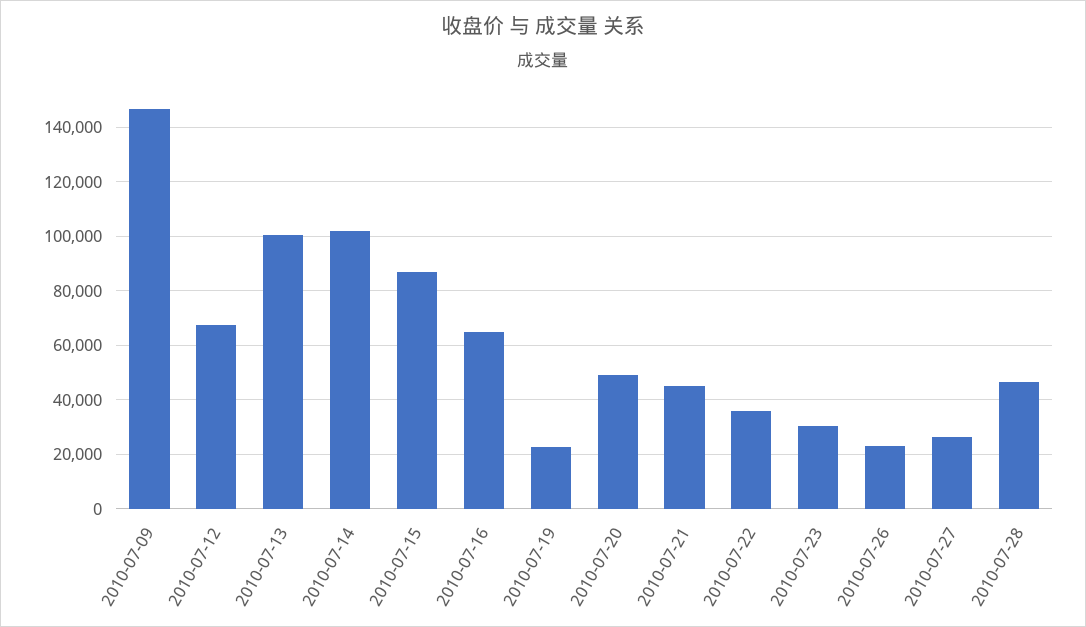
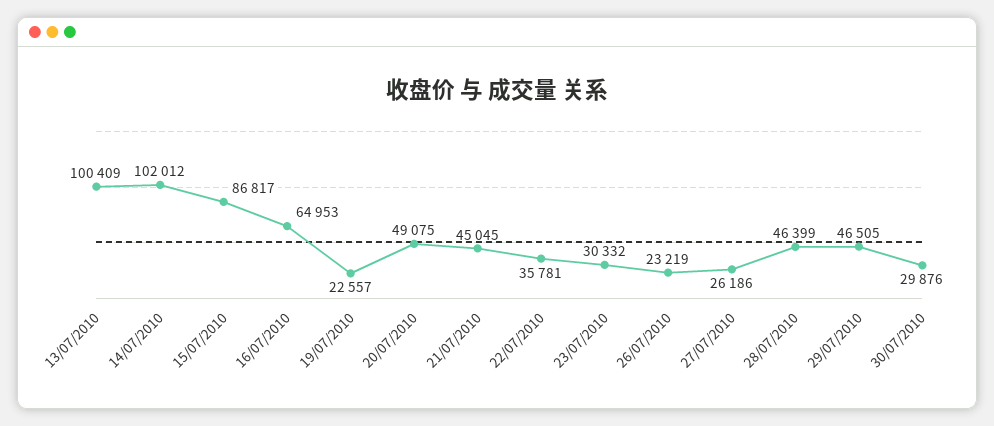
2010-07-09: 147500 -> none
2010-07-12: 67500 -> none
29/07/2010: none -> 46505
30/07/2010: none -> 29876

